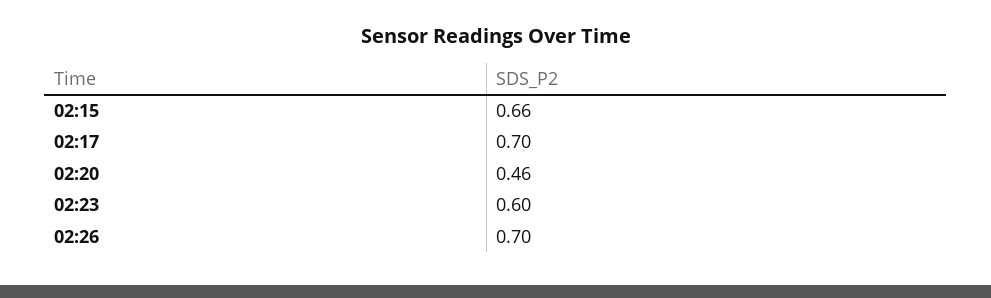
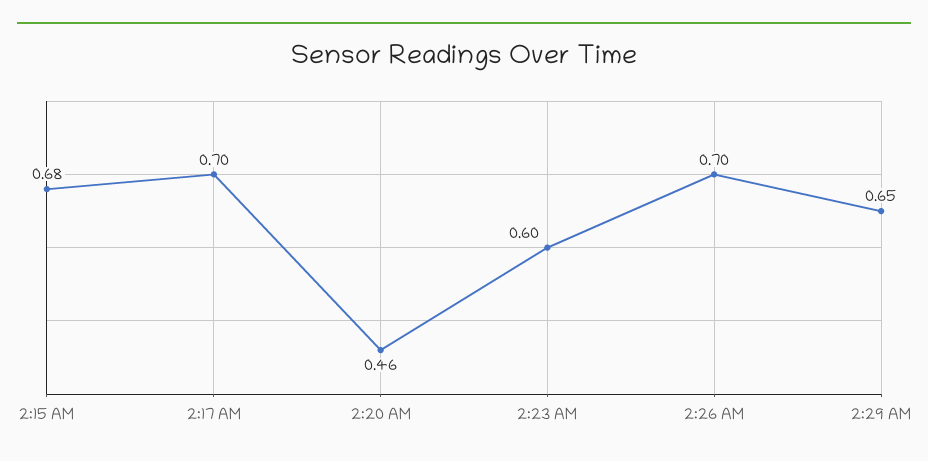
02:15: 0.66 -> 0.68
2:29 AM: none -> 0.65

